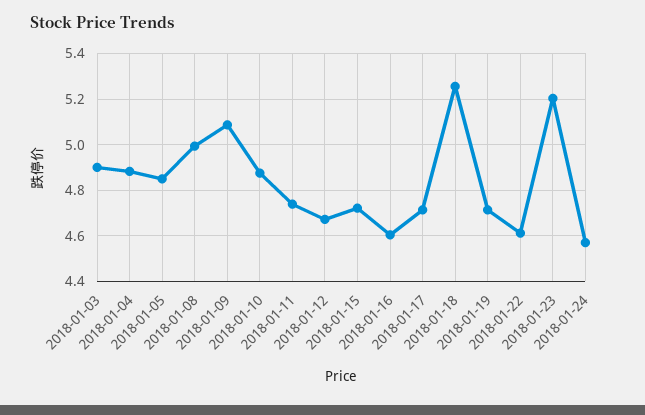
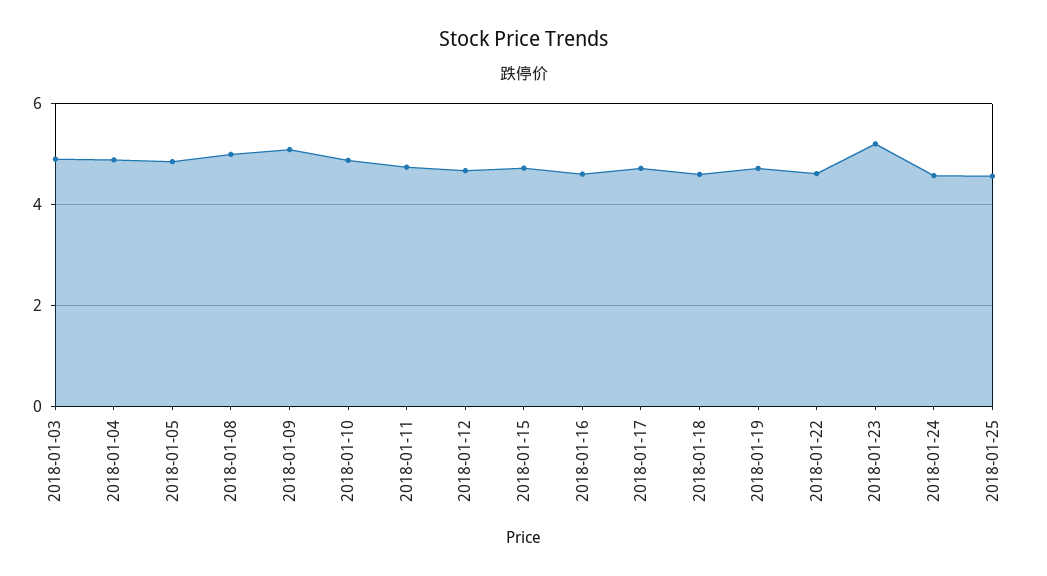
2018-01-18: 5.25 -> 4.6
2018-01-25: none -> 4.6

